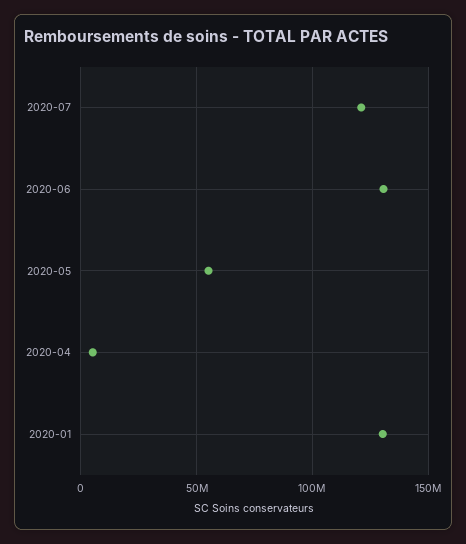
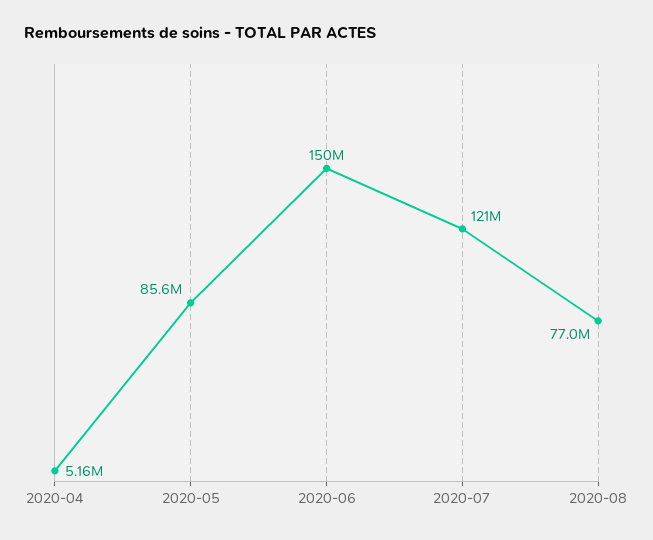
2020-06: 130000000 -> 150000000
2020-05: 55000000 -> 85600000
2020-01: 130000000 -> none
2020-08: none -> 77000000

